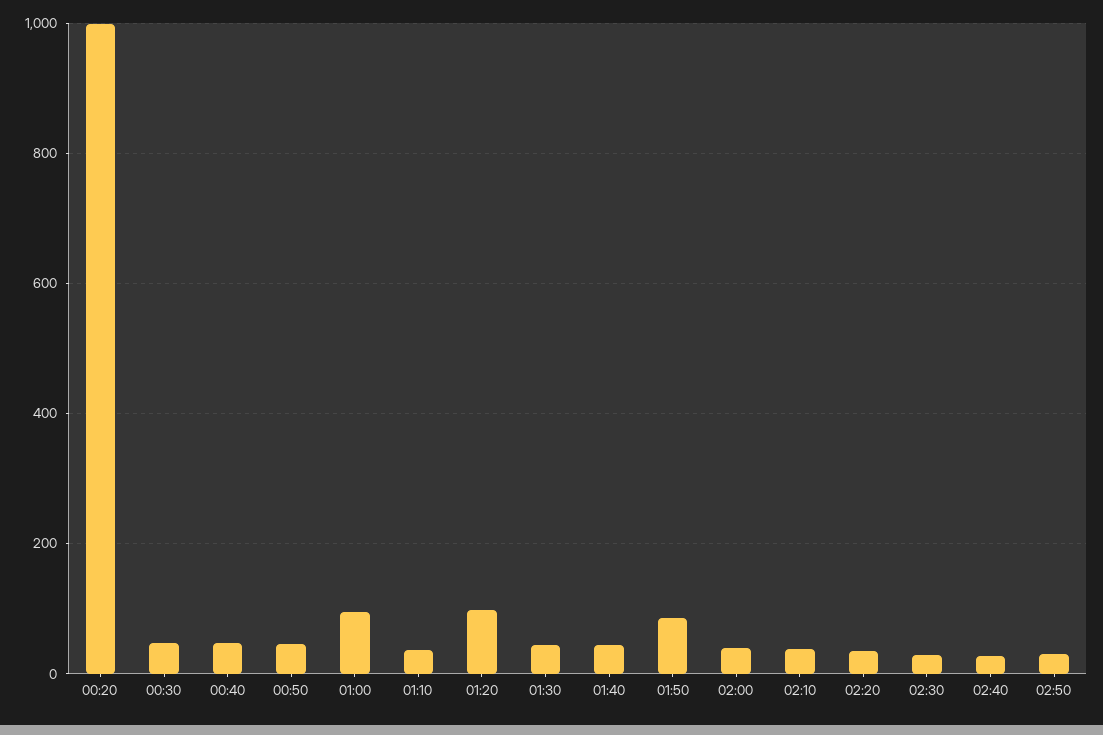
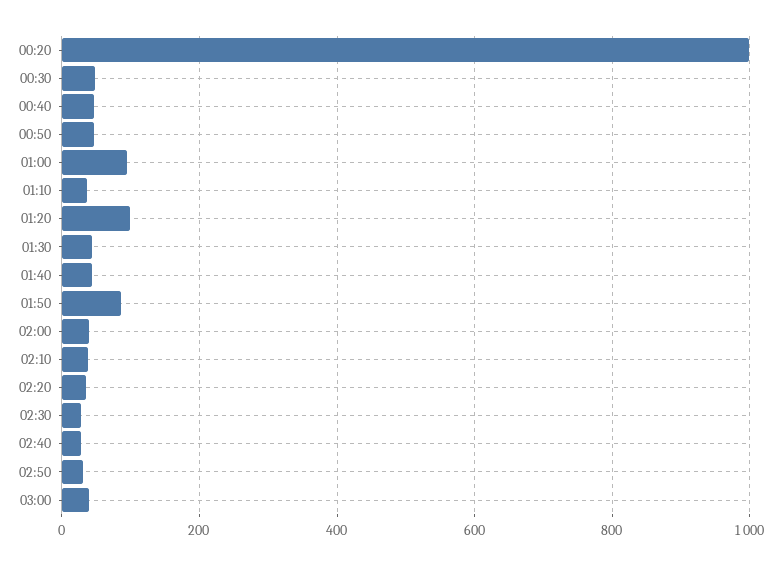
03:00: none -> 40

